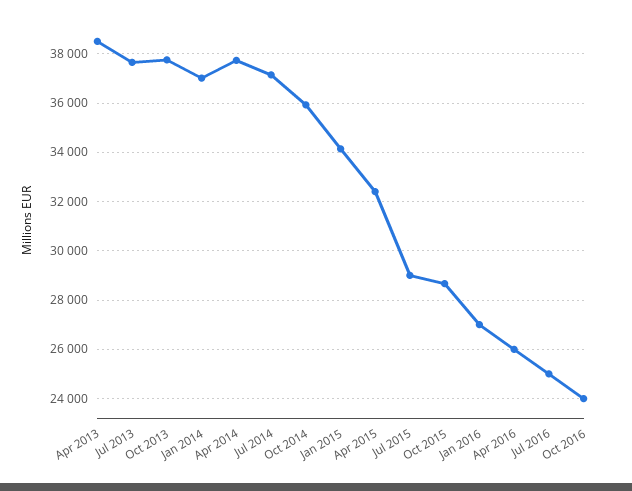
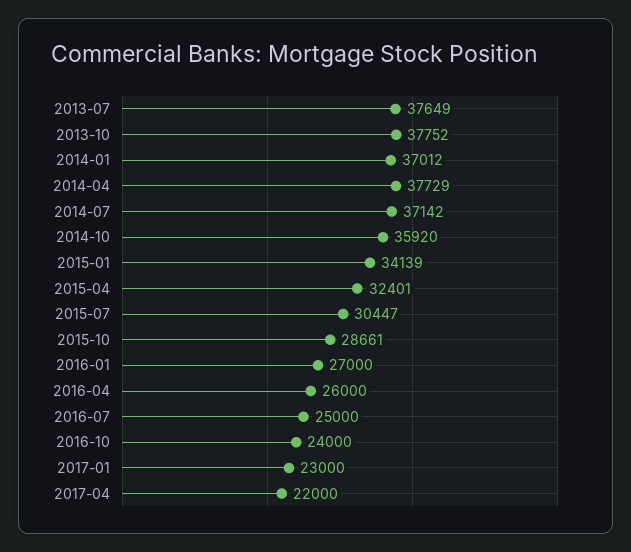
Apr 2013: 38500 -> none
Jul 2015: 29000 -> 30447
2017-01: none -> 23000
2017-04: none -> 22000

